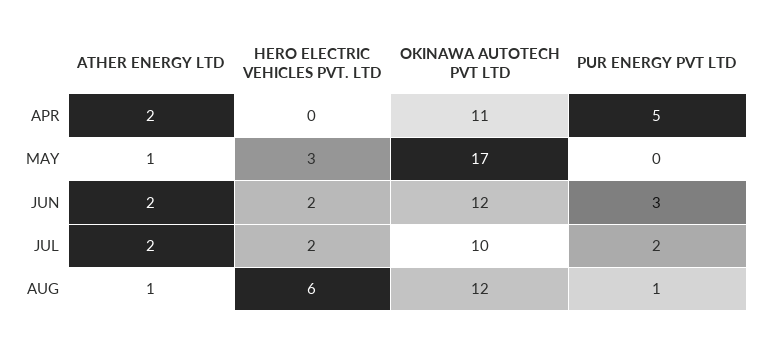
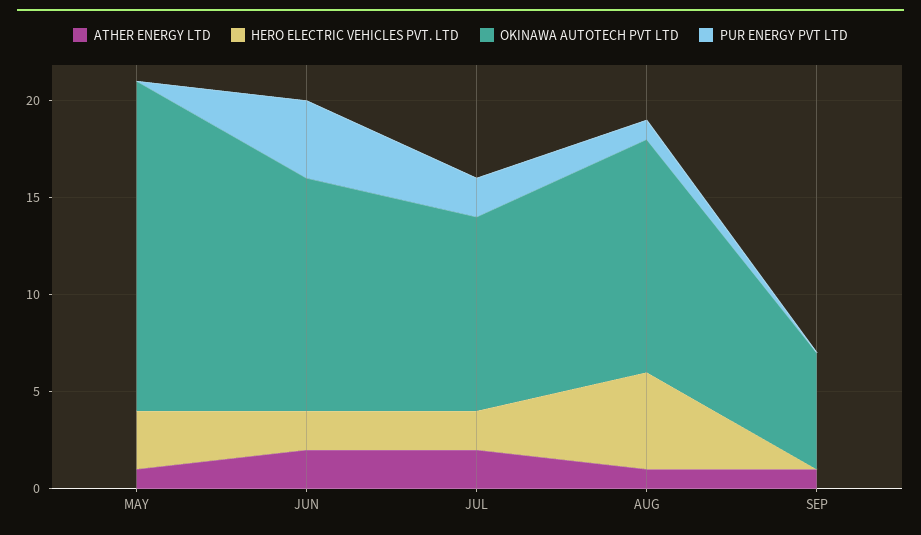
ATHER ENERGY LTD, APR: 2 -> none
HERO ELECTRIC VEHICLES PVT. LTD, APR: 0 -> none
OKINAWA AUTOTECH PVT LTD, APR: 11 -> none
PUR ENERGY PVT LTD, APR: 5 -> none
PUR ENERGY PVT LTD, JUN: 3 -> 4
HERO ELECTRIC VEHICLES PVT. LTD, AUG: 6 -> 5
ATHER ENERGY LTD, SEP: none -> 1
HERO ELECTRIC VEHICLES PVT. LTD, SEP: none -> 0
OKINAWA AUTOTECH PVT LTD, SEP: none -> 6
PUR ENERGY PVT LTD, SEP: none -> 0

